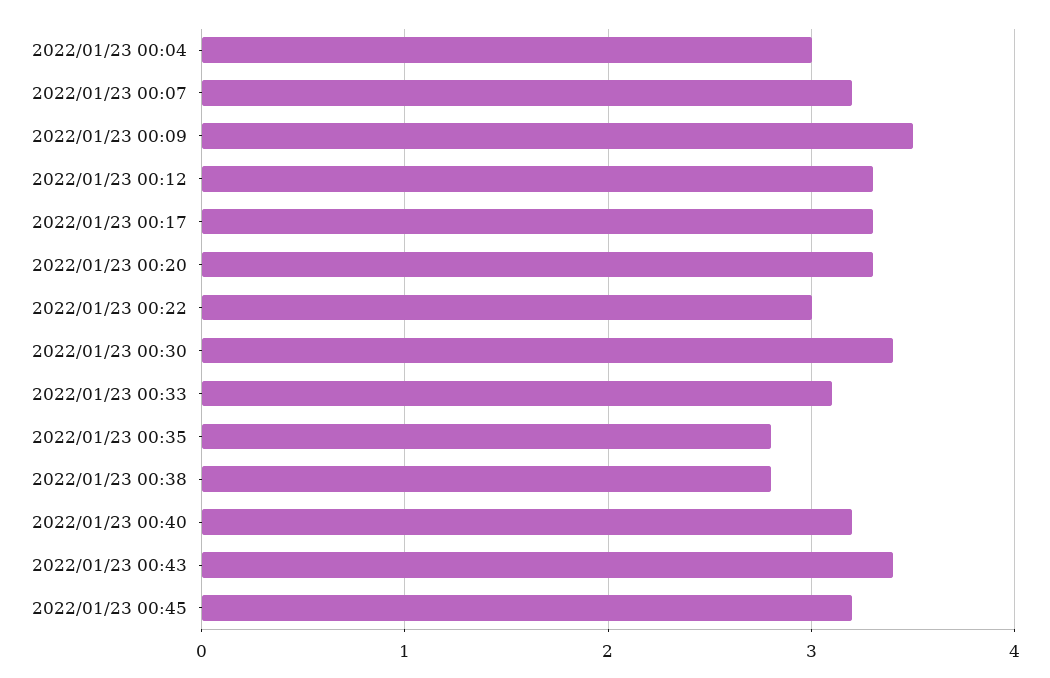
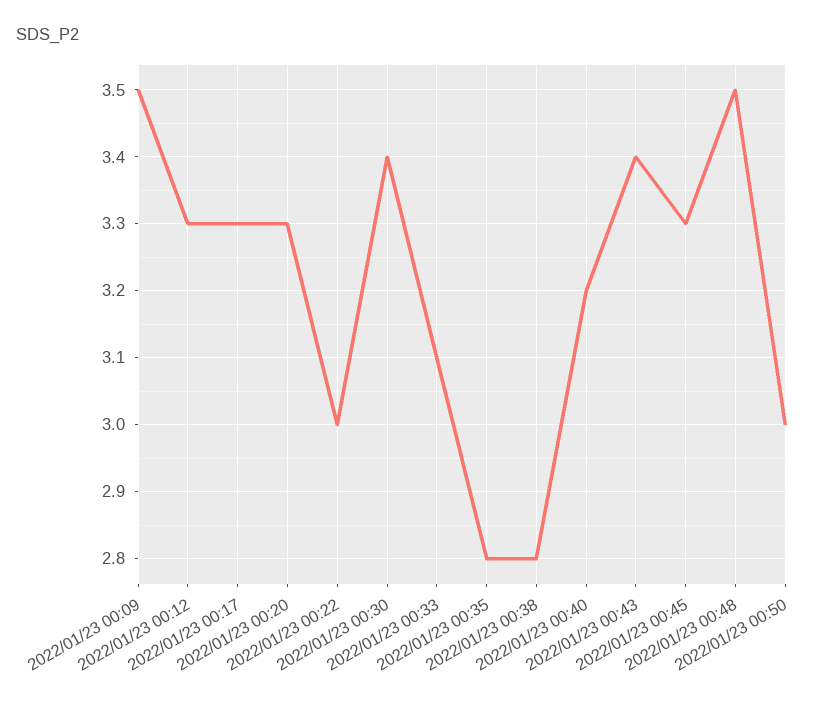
2022/01/23 00:04: 3 -> none
2022/01/23 00:07: 3.2 -> none
2022/01/23 00:45: 3.2 -> 3.3
2022/01/23 00:48: none -> 3.5
2022/01/23 00:50: none -> 3

